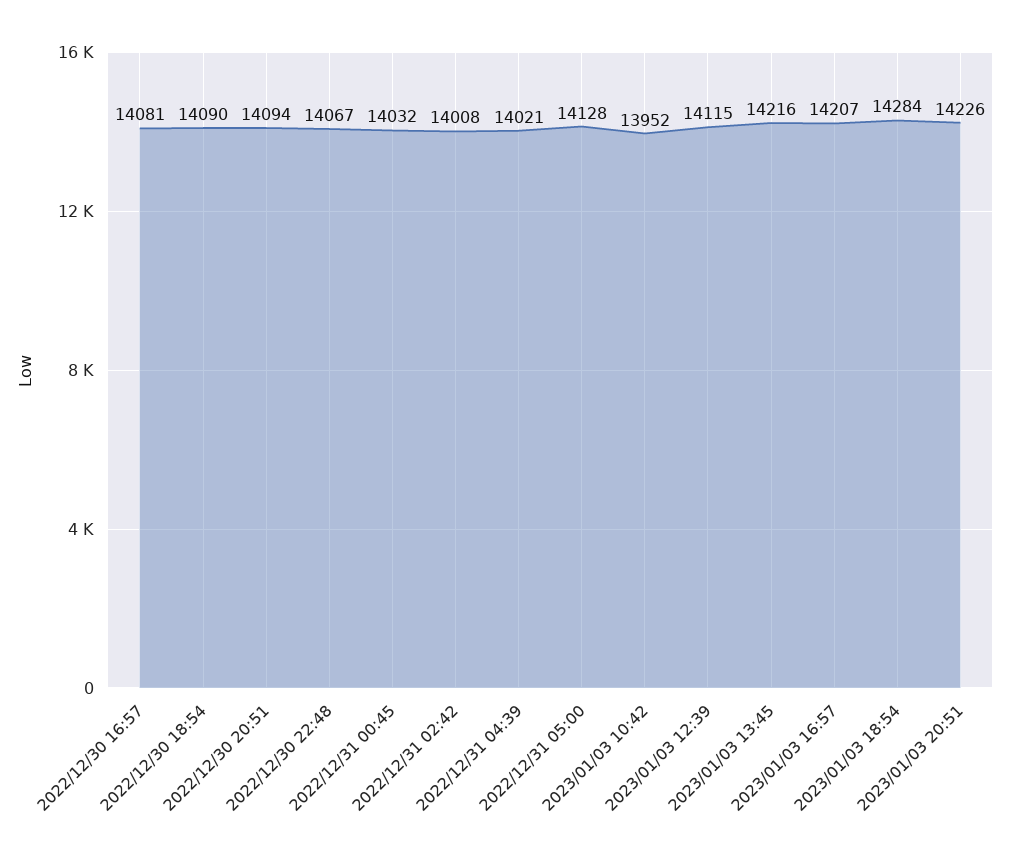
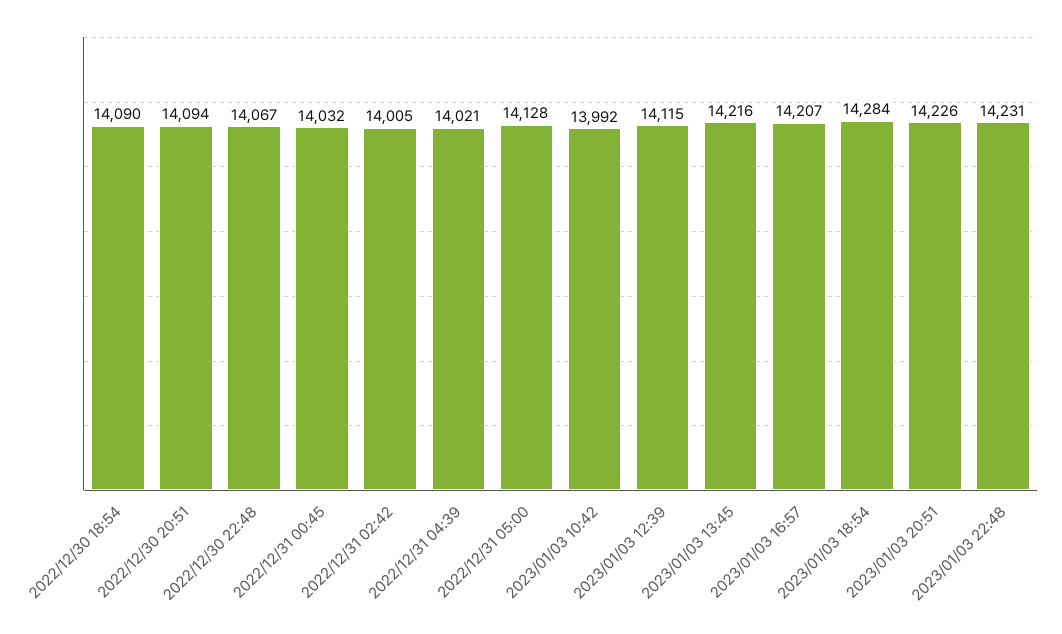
2022/12/30 16:57: 14081 -> none
2022/12/31 02:42: 14008 -> 14005
2023/01/03 10:42: 13952 -> 13992
2023/01/03 22:48: none -> 14231

